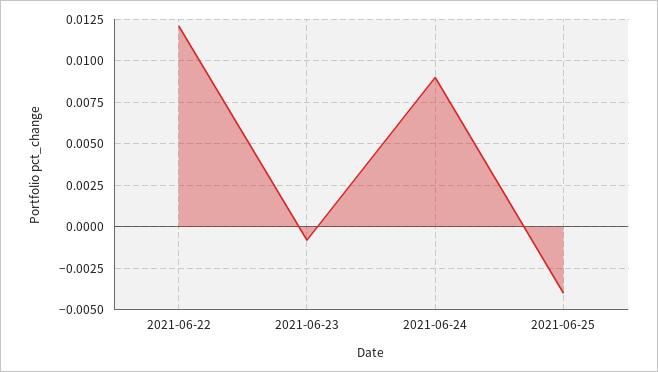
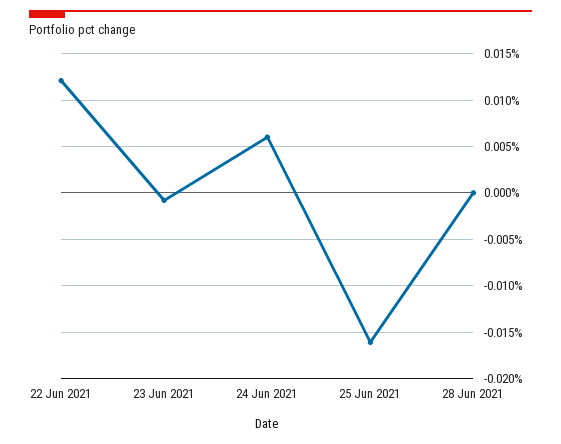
2021-06-24: 0.009 -> 0.006
2021-06-25: -0.004 -> -0.016
28 Jun 2021: none -> 0

